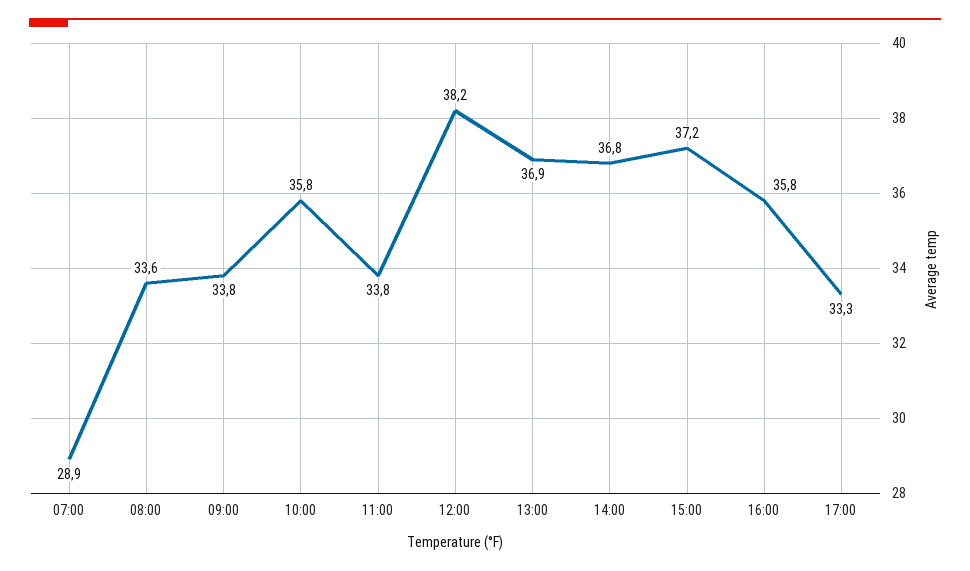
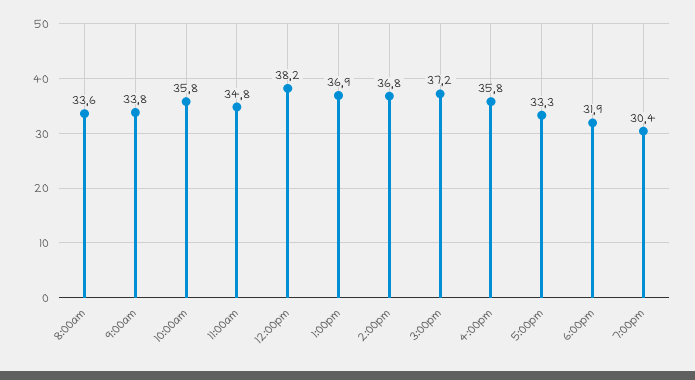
07:00: 28.9 -> none
11:00: 33.8 -> 34.8
6:00pm: none -> 31.9
7:00pm: none -> 30.4

